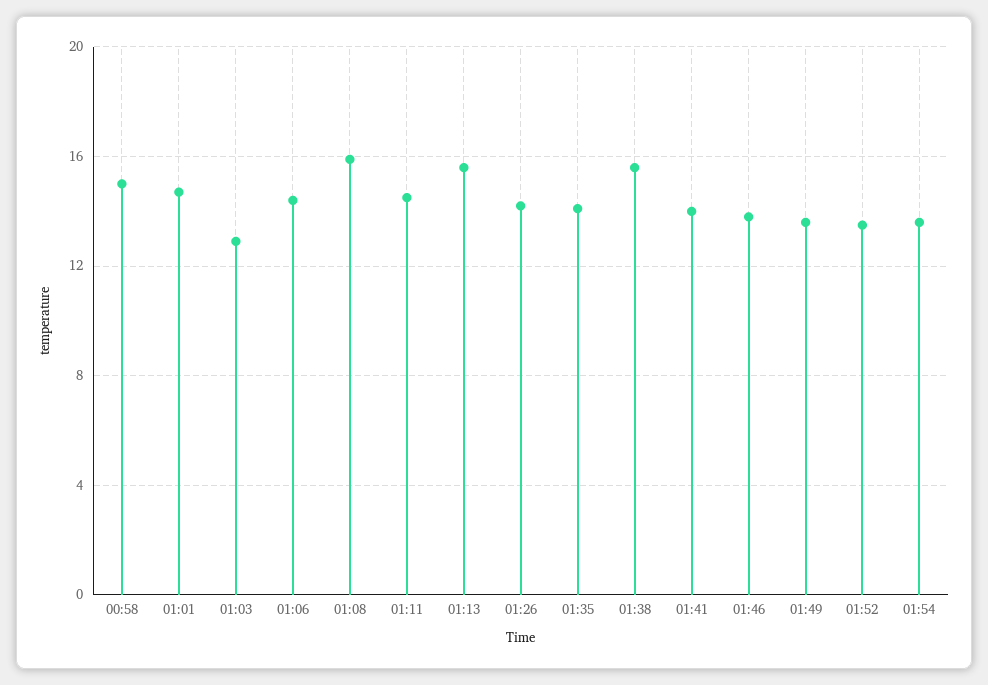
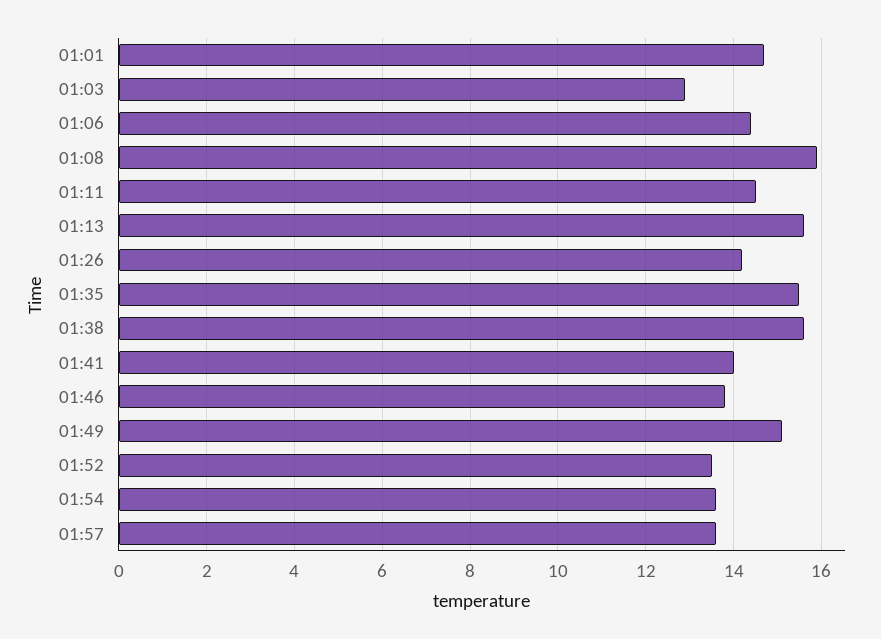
00:58: 15 -> none
01:35: 14 -> 15.5
01:49: 13.5 -> 15
01:57: none -> 13.5

